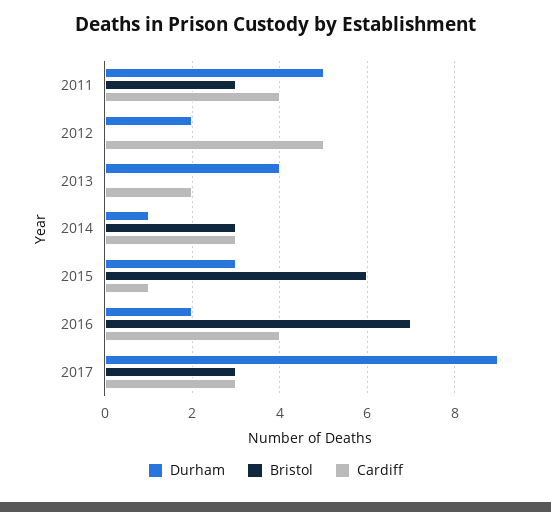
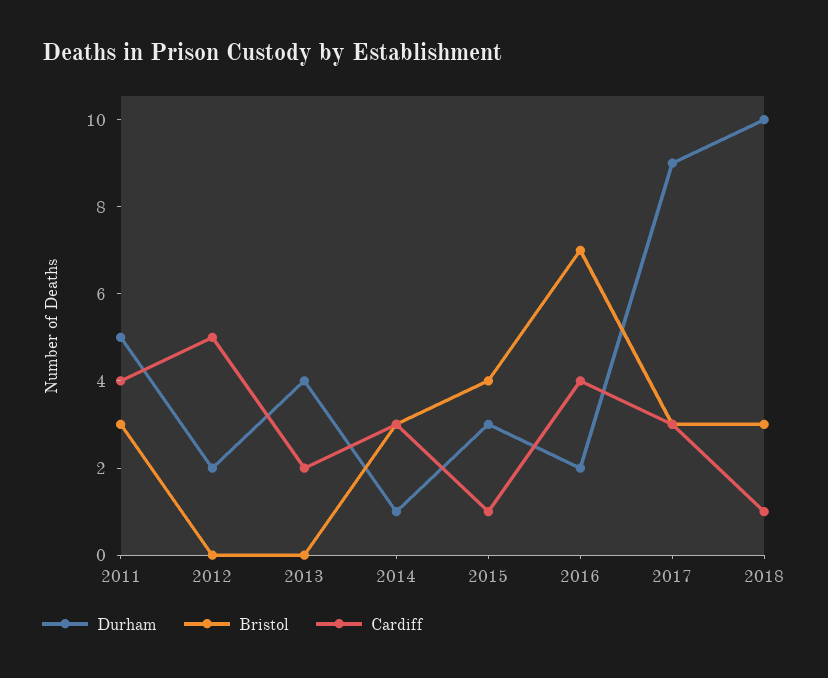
Bristol, 2015: 6 -> 4
Durham, 2018: none -> 10
Bristol, 2018: none -> 3
Cardiff, 2018: none -> 1

